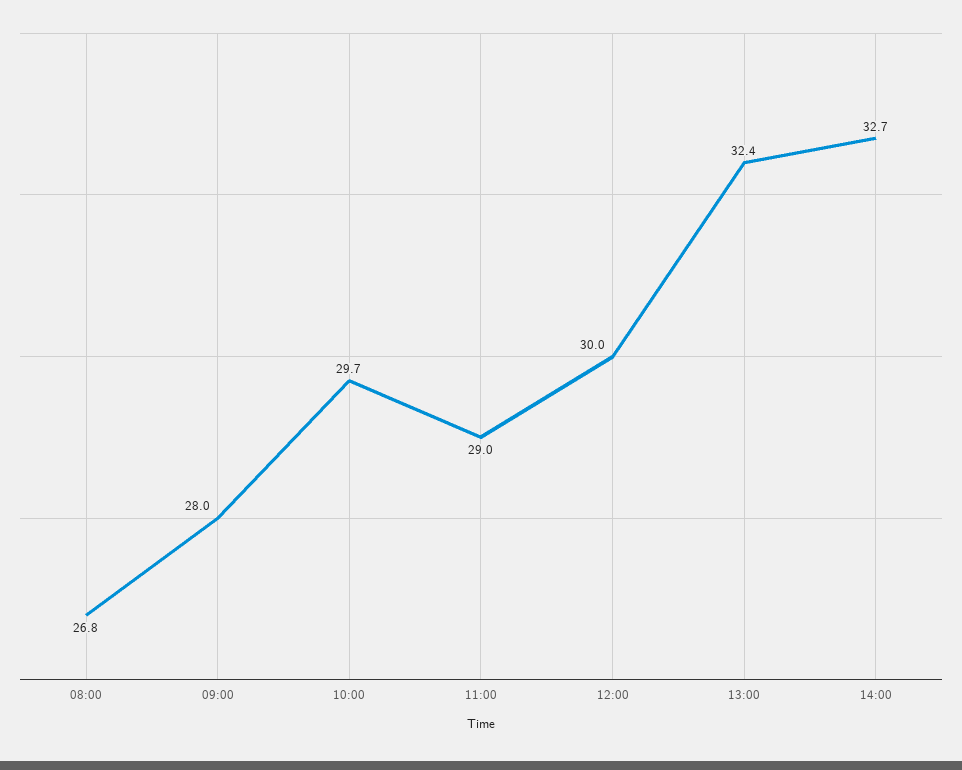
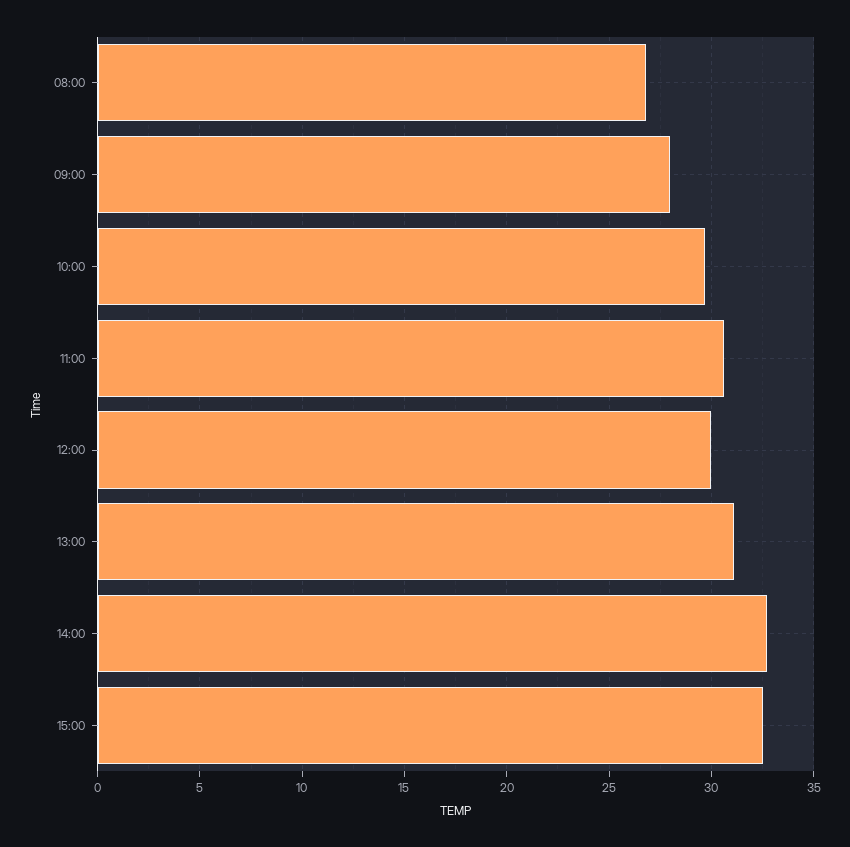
11:00: 29 -> 30.5
13:00: 32.4 -> 31
15:00: none -> 32.5

